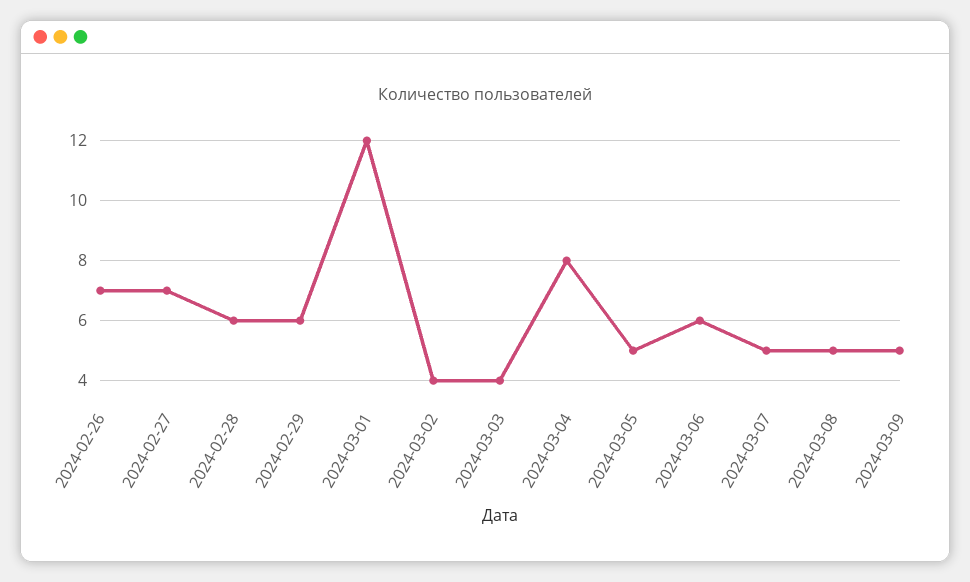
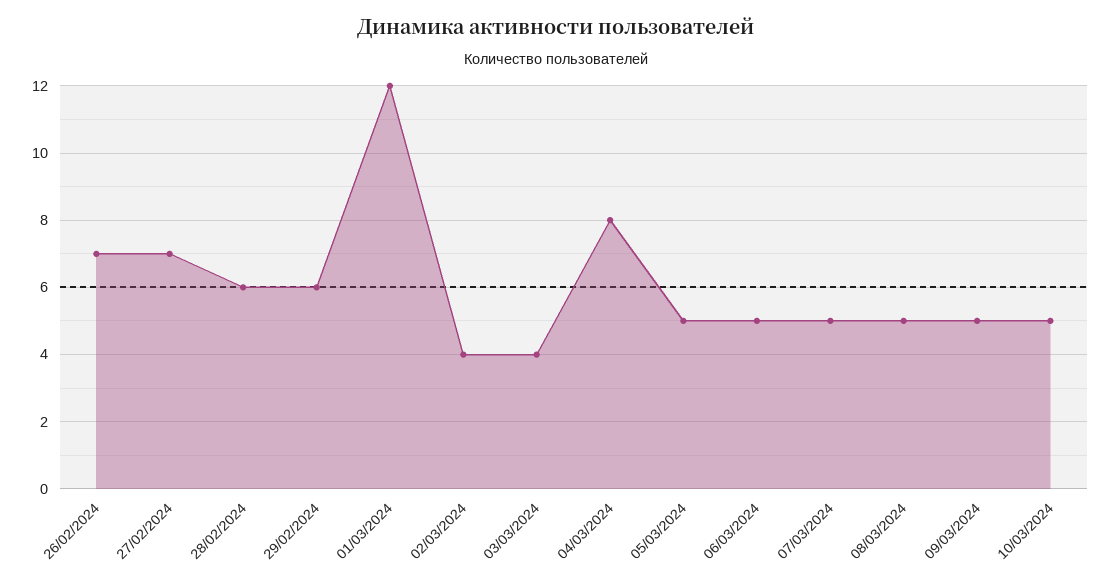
2024-03-06: 6 -> 5
10/03/2024: none -> 5

